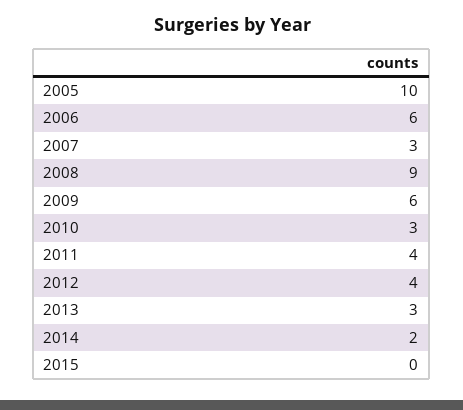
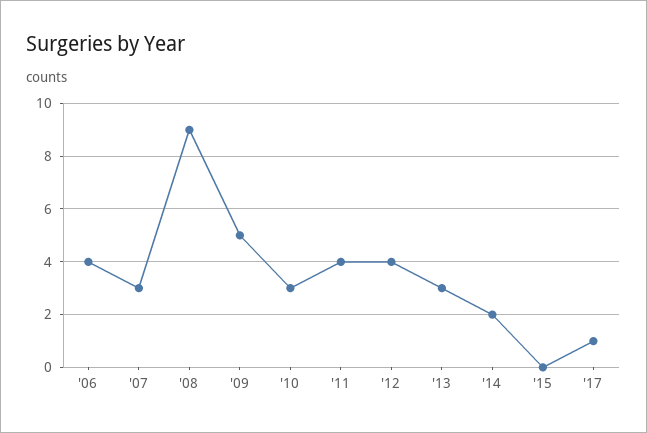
2005: 10 -> none
2006: 6 -> 4
2009: 6 -> 5
'17: none -> 1

